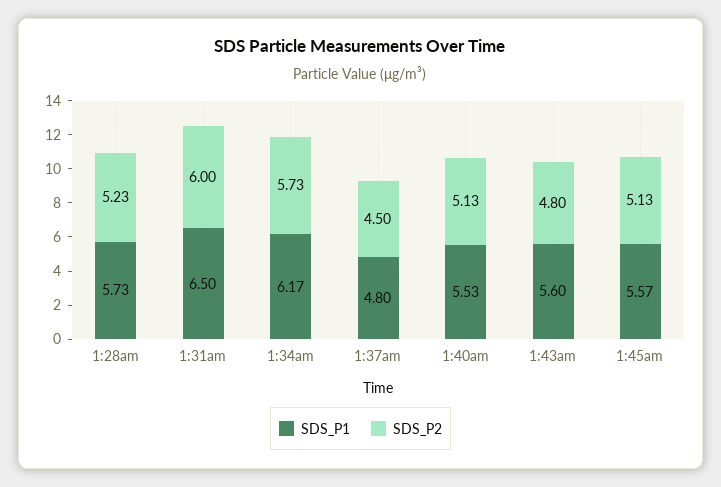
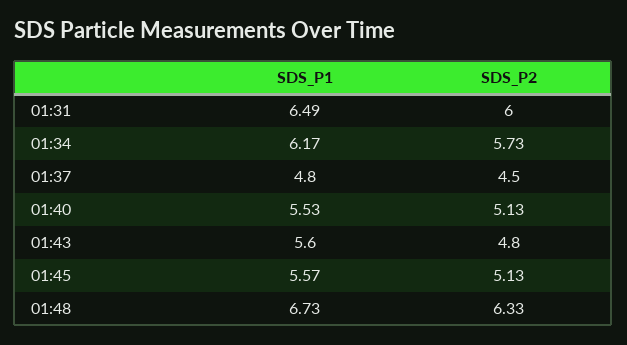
SDS_P1, 1:28am: 5.73 -> none
SDS_P2, 1:28am: 5.23 -> none
SDS_P1, 1:31am: 6.5 -> 6.49
SDS_P1, 01:48: none -> 6.73
SDS_P2, 01:48: none -> 6.33

